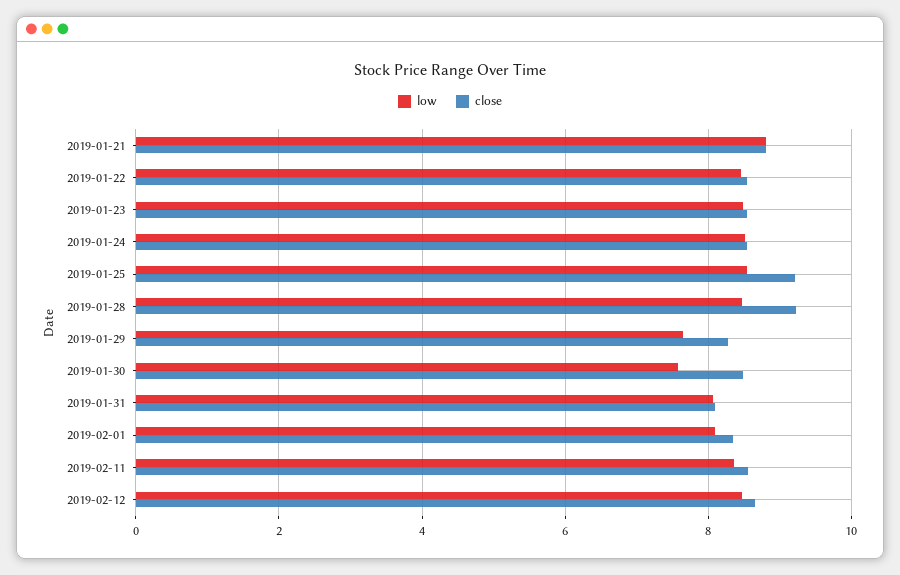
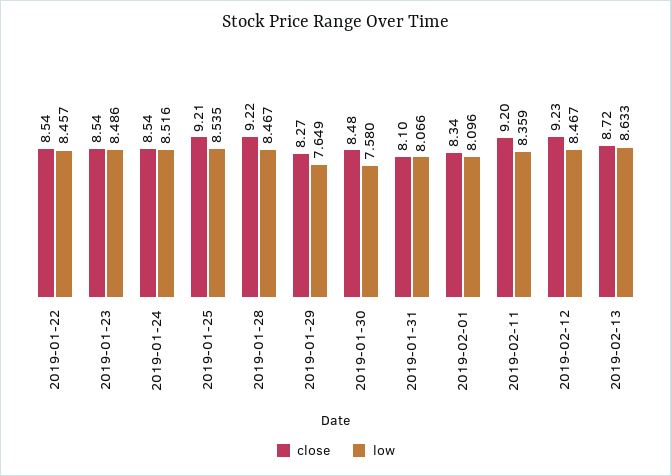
low, 2019-01-21: 8.8 -> none
close, 2019-01-21: 8.8 -> none
close, 2019-02-11: 8.6 -> 9.2
close, 2019-02-12: 8.6 -> 9.23
close, 2019-02-13: none -> 8.72
low, 2019-02-13: none -> 8.633

